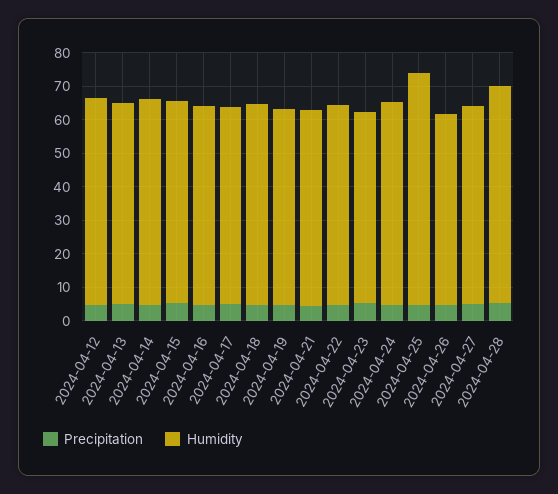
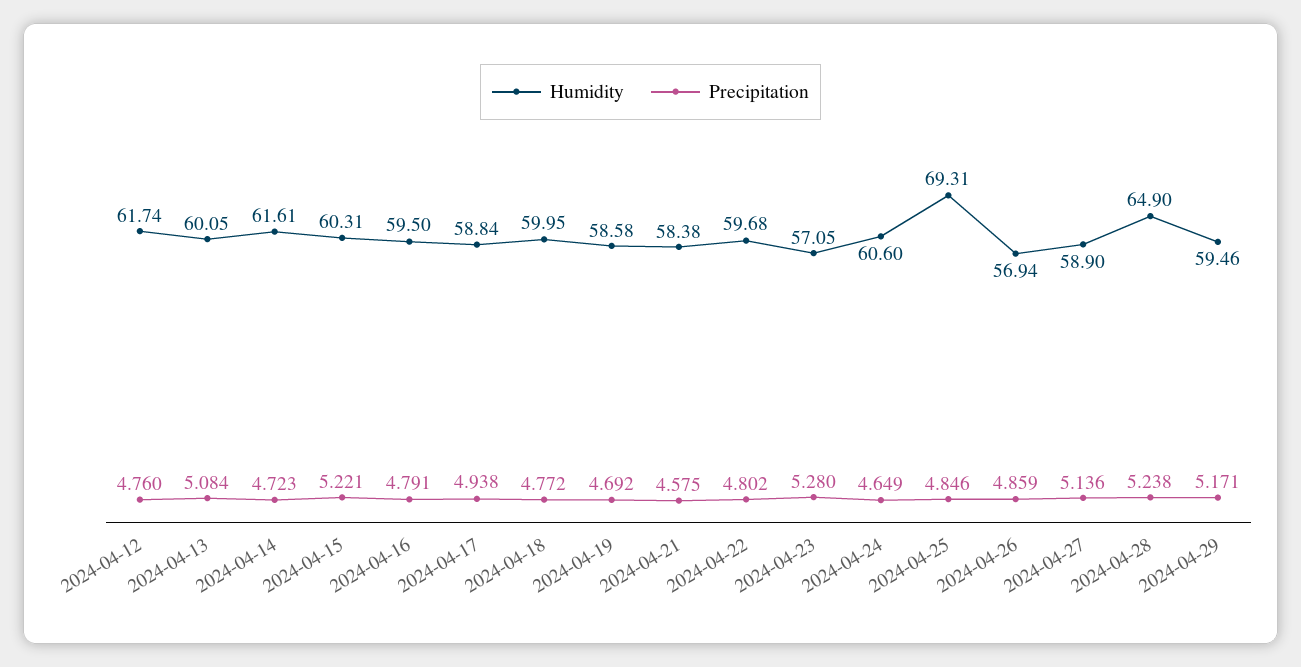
Humidity, 2024-04-29: none -> 59.46
Precipitation, 2024-04-29: none -> 5.171

